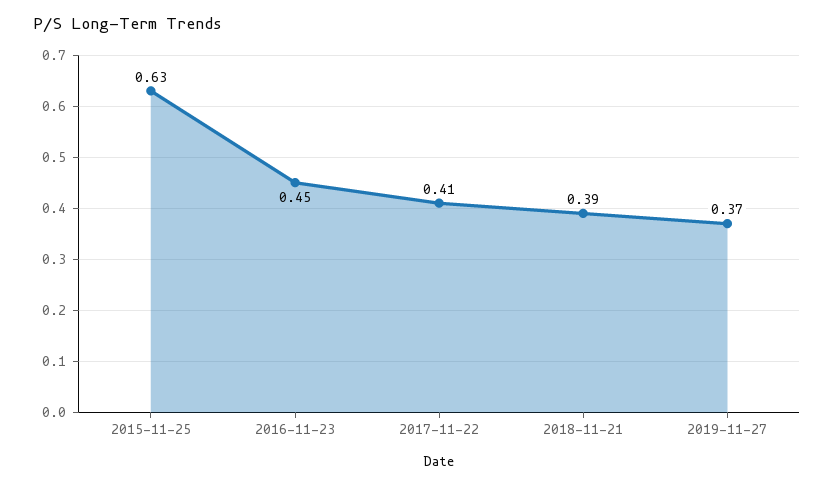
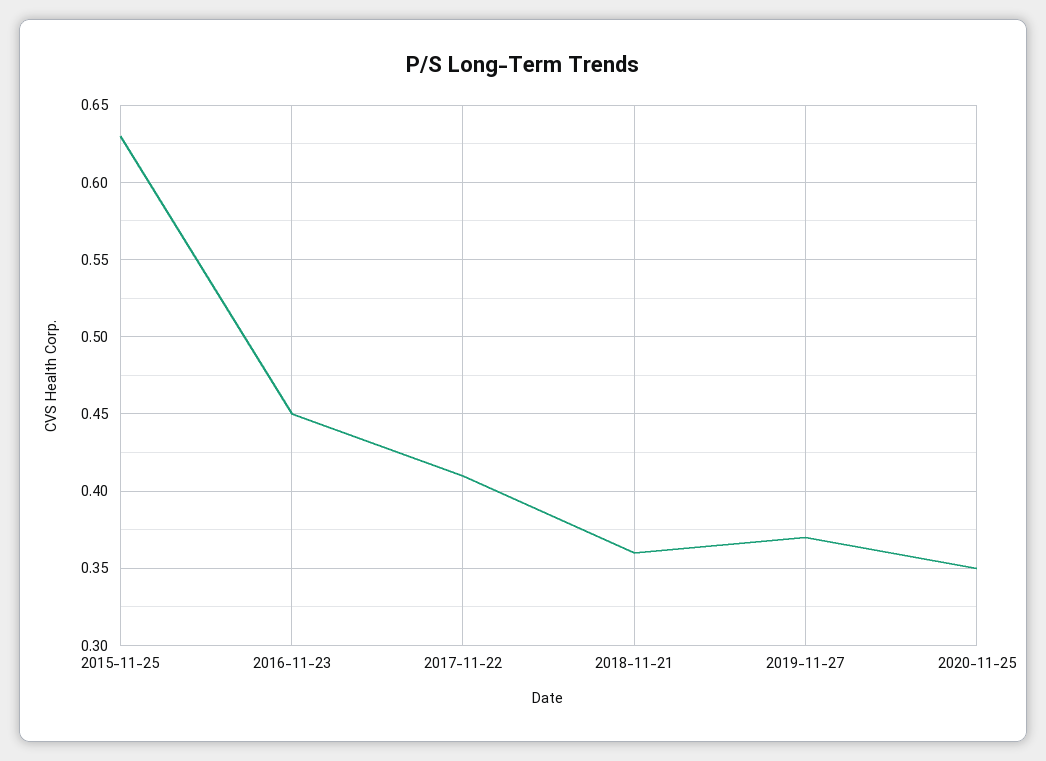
2018-11-21: 0.39 -> 0.36
2020-11-25: none -> 0.35

